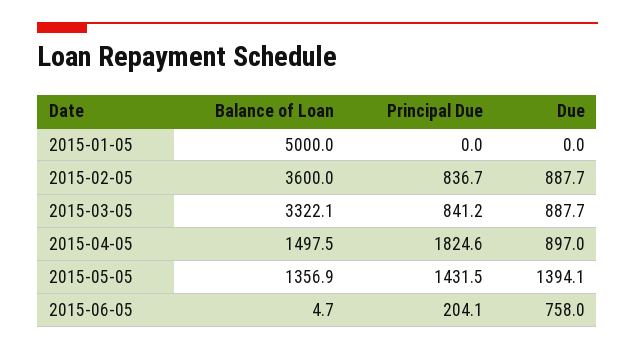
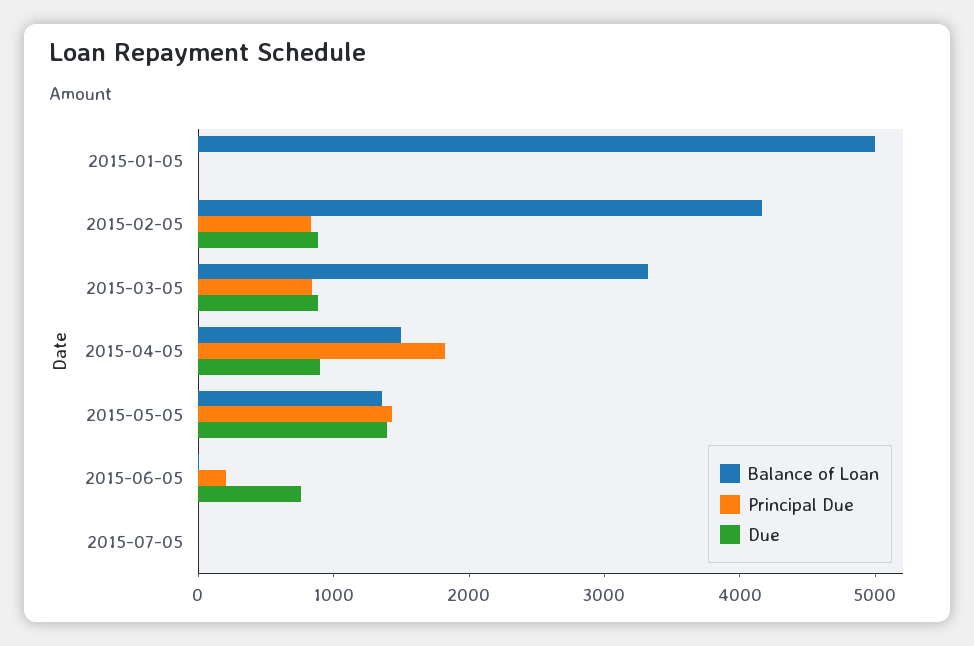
Balance of Loan, 2015-02-05: 3600 -> 4200
Balance of Loan, 2015-07-05: none -> 0
Principal Due, 2015-07-05: none -> 0
Due, 2015-07-05: none -> 0

